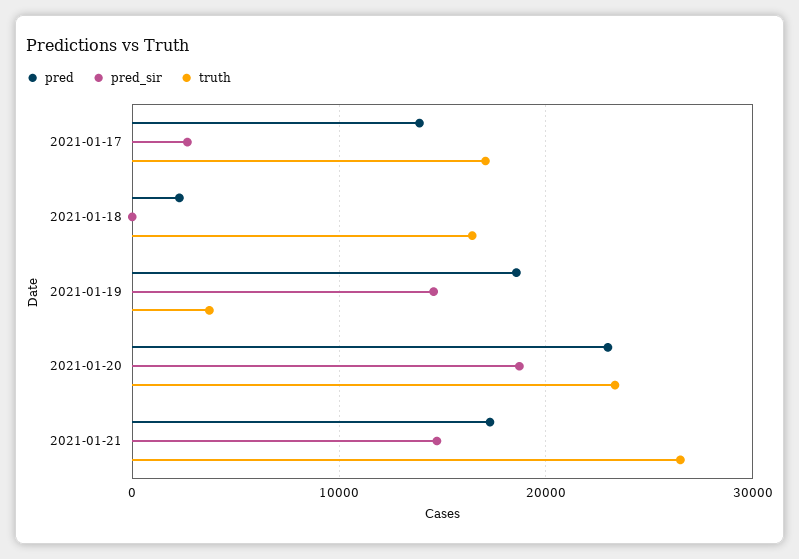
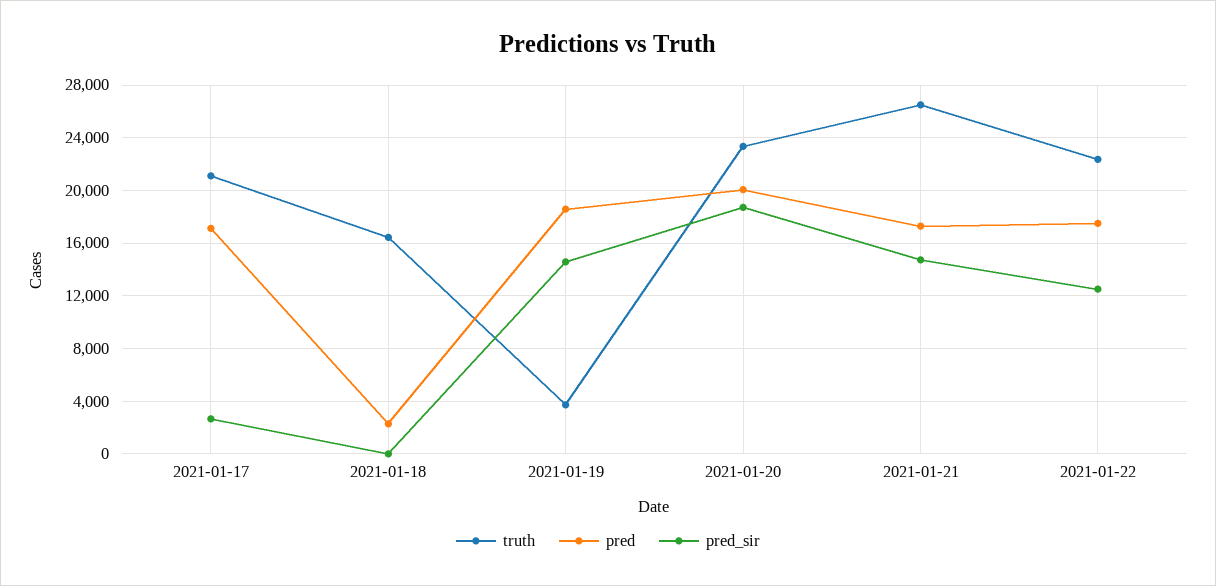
pred, 2021-01-17: 14000 -> 17000
truth, 2021-01-17: 17000 -> 21000
pred, 2021-01-20: 23000 -> 20000
truth, 2021-01-22: none -> 22500
pred, 2021-01-22: none -> 17500
pred_sir, 2021-01-22: none -> 12500

